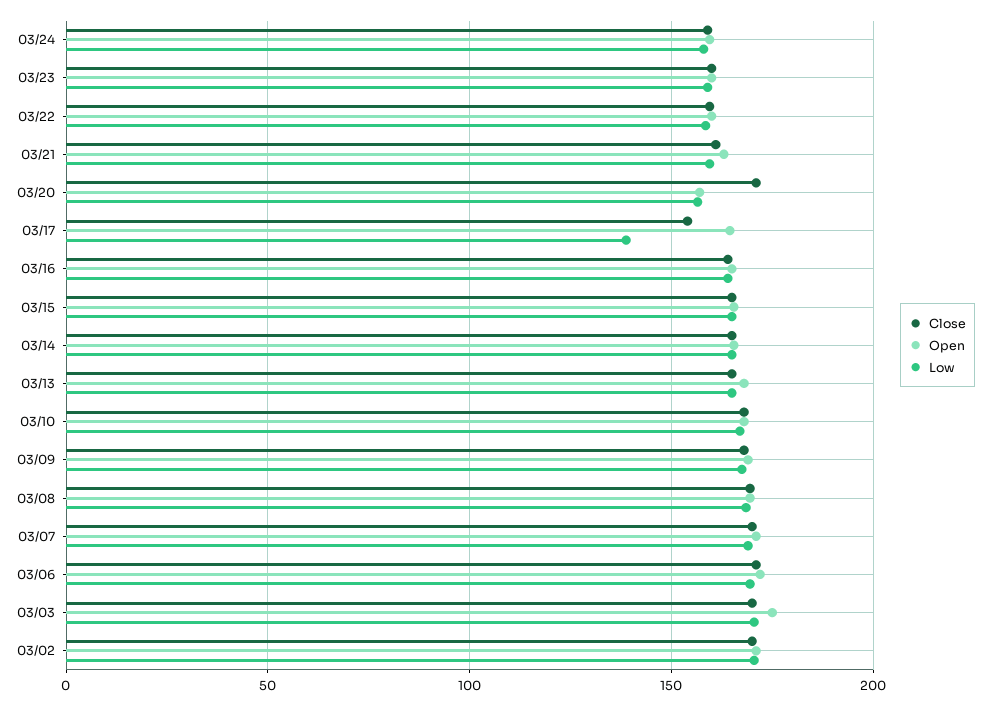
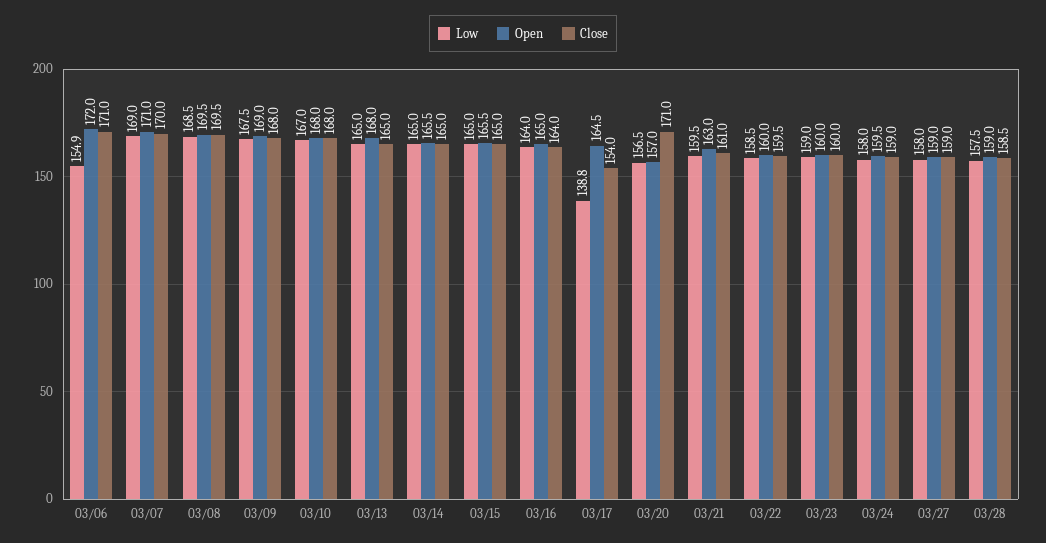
Low, 03/06: 170 -> 154.9
Close, 03/03: 170 -> none
Open, 03/03: 175 -> none
Low, 03/03: 170 -> none
Close, 03/02: 170 -> none
Open, 03/02: 170 -> none
Low, 03/02: 170 -> none
Low, 03/27: none -> 158
Open, 03/27: none -> 159
Close, 03/27: none -> 159
Low, 03/28: none -> 157.5
Open, 03/28: none -> 159
Close, 03/28: none -> 158.5

